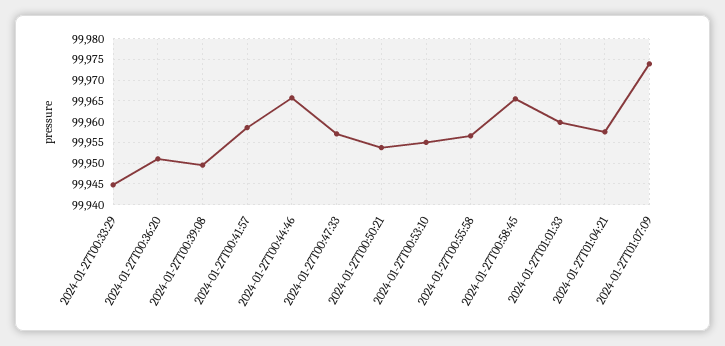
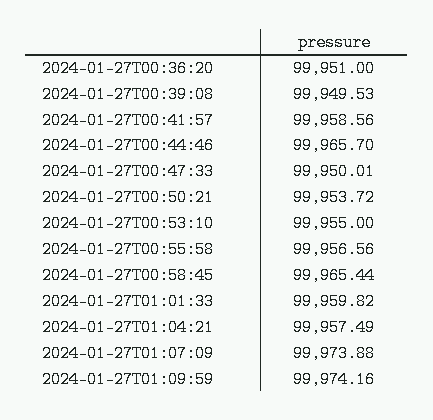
2024-01-27T00:33:29: 99945 -> none
2024-01-27T00:47:33: 99957.5 -> 99950.01
2024-01-27T01:09:59: none -> 99974.16

